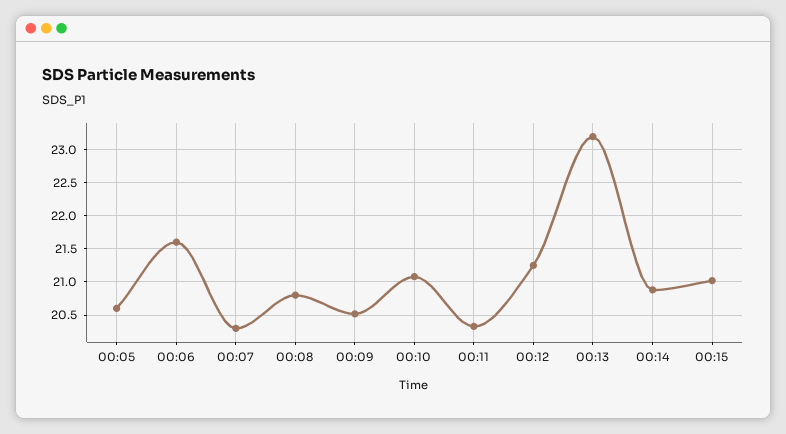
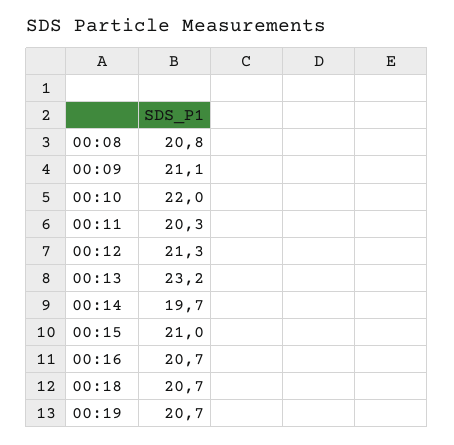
00:05: 20.6 -> none
00:06: 21.6 -> none
00:07: 20.3 -> none
00:09: 20.5 -> 21.1
00:10: 21.1 -> 22
00:14: 20.9 -> 19.7
00:16: none -> 20.7
00:18: none -> 20.7
00:19: none -> 20.7

